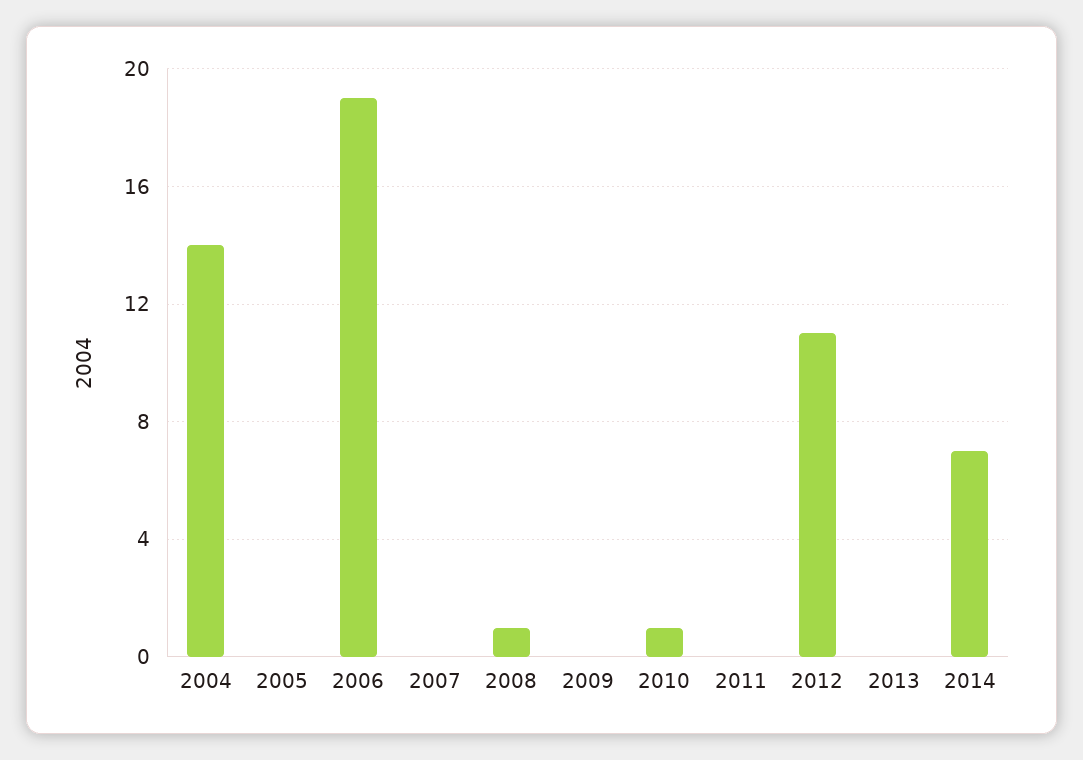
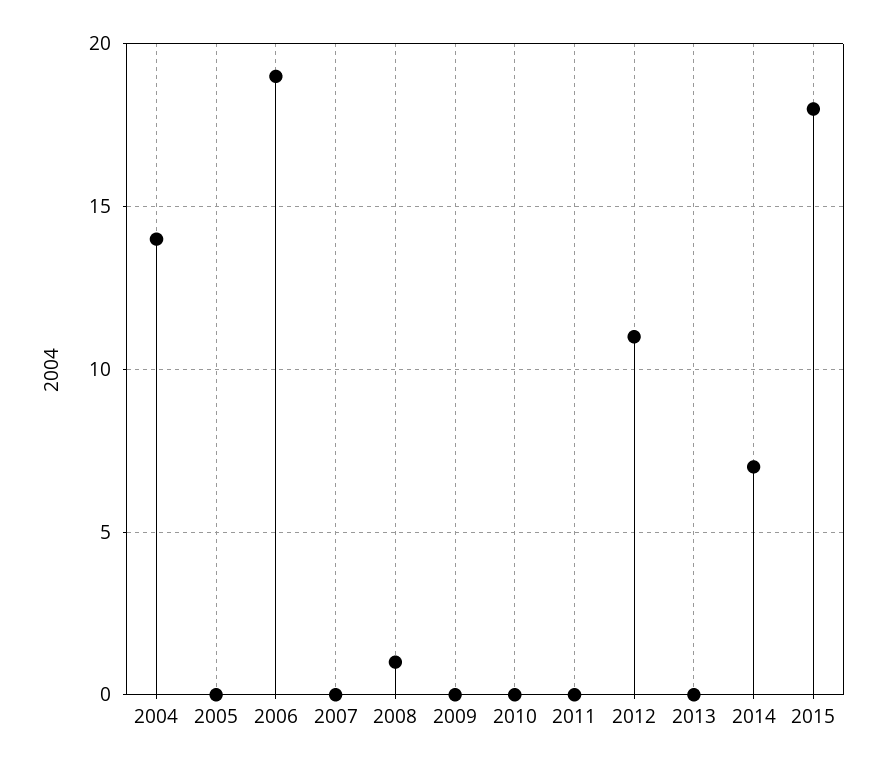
2010: 1 -> 0
2015: none -> 18

